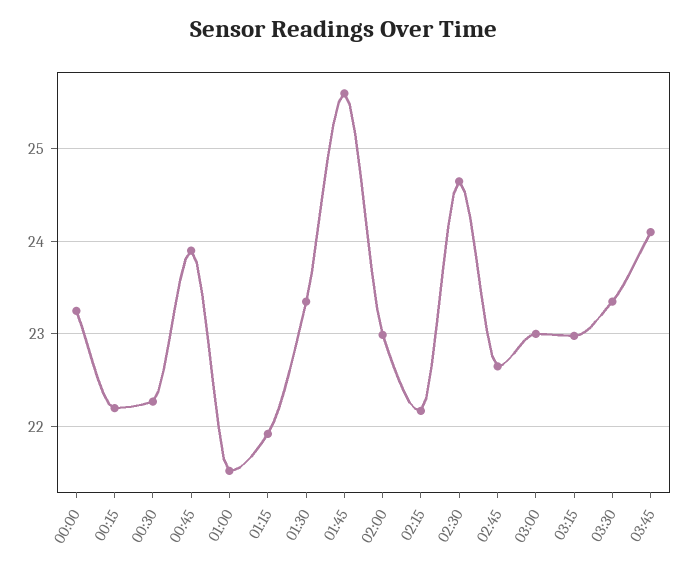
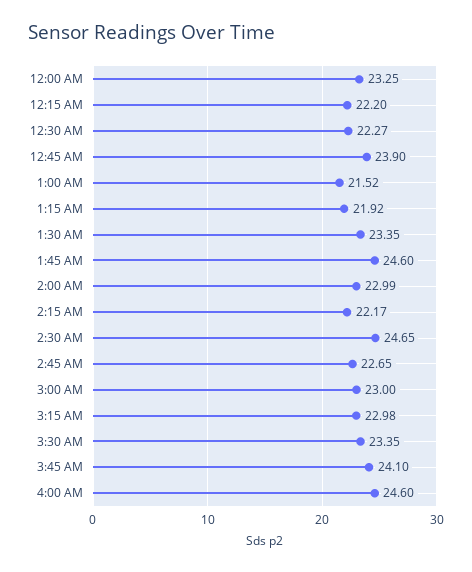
01:45: 25.6 -> 24.6
4:00 AM: none -> 24.6

